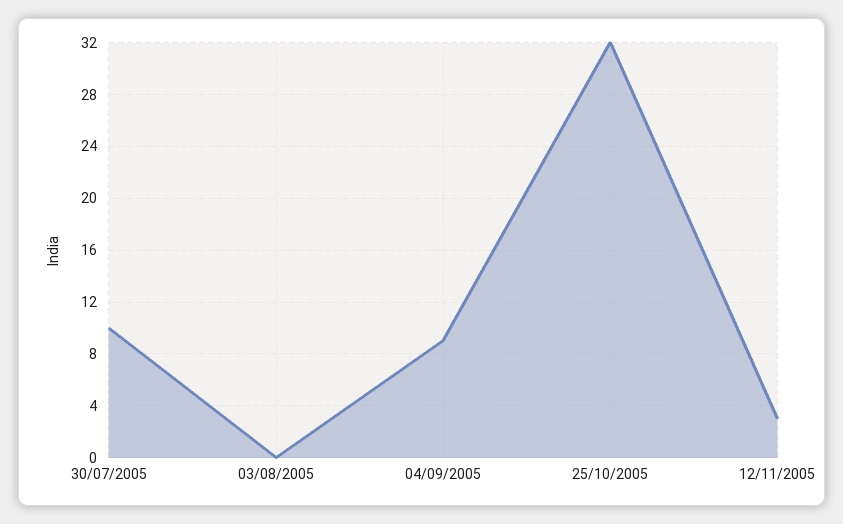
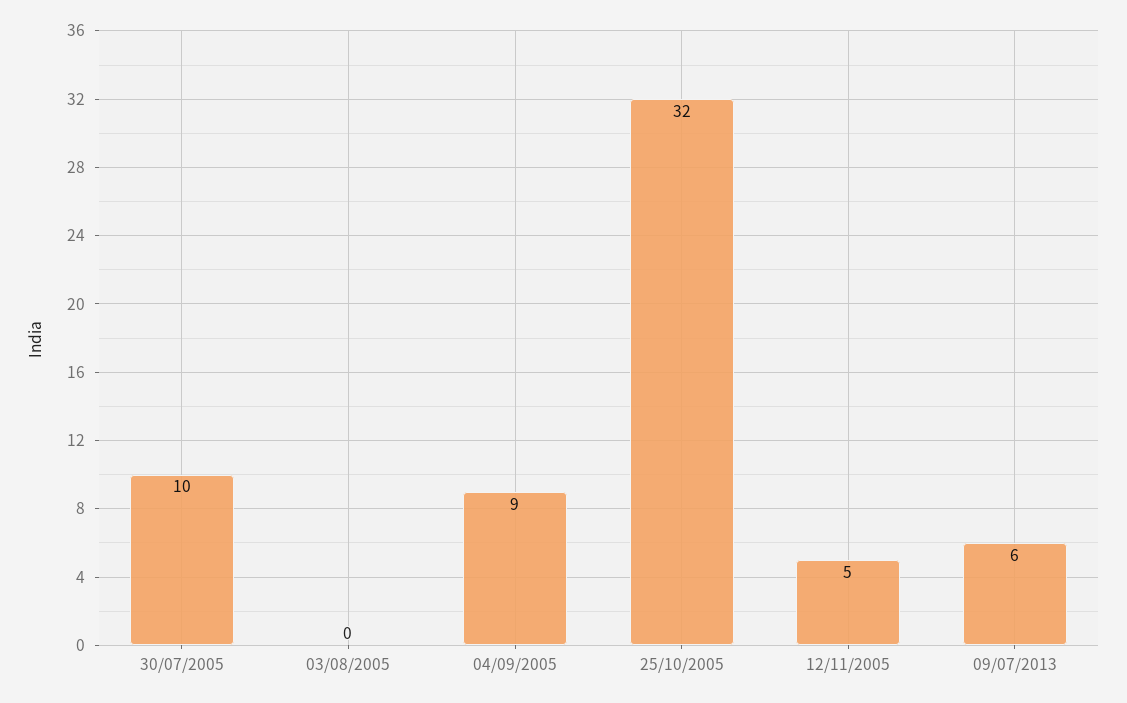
12/11/2005: 3 -> 5
09/07/2013: none -> 6

